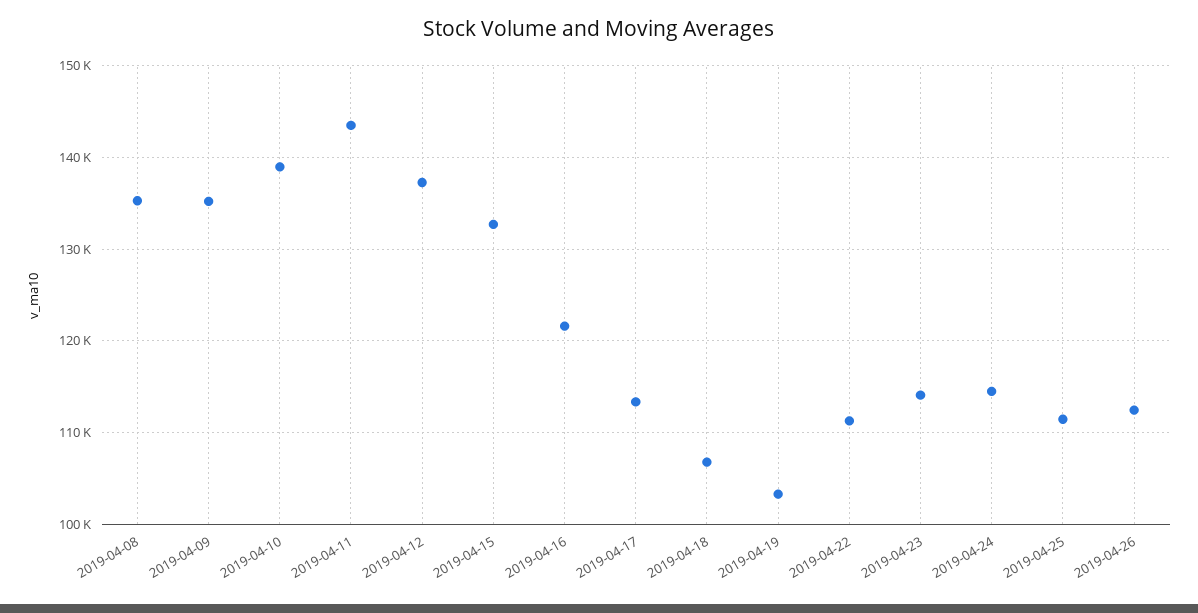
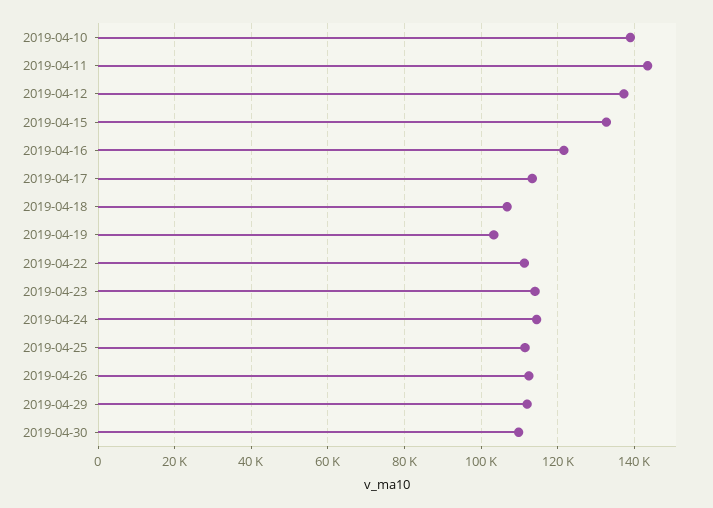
2019-04-08: 135000 -> none
2019-04-09: 135000 -> none
2019-04-29: none -> 112000
2019-04-30: none -> 110000

